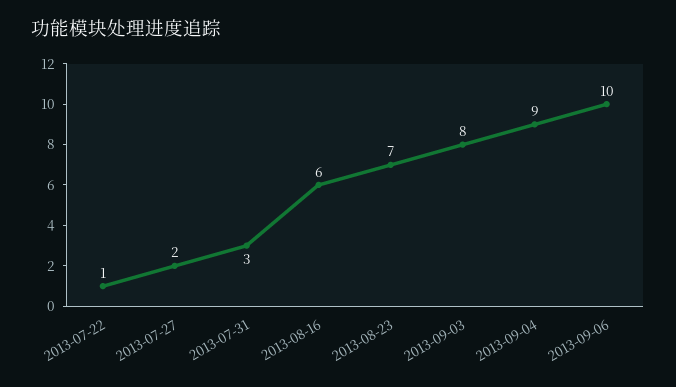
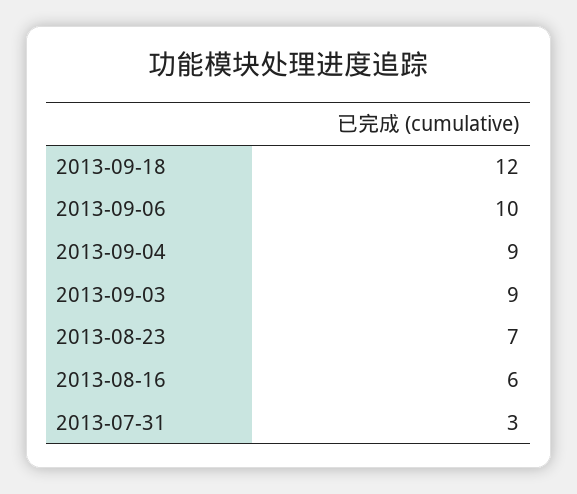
2013-07-22: 1 -> none
2013-07-27: 2 -> none
2013-09-03: 8 -> 9
2013-09-18: none -> 12

